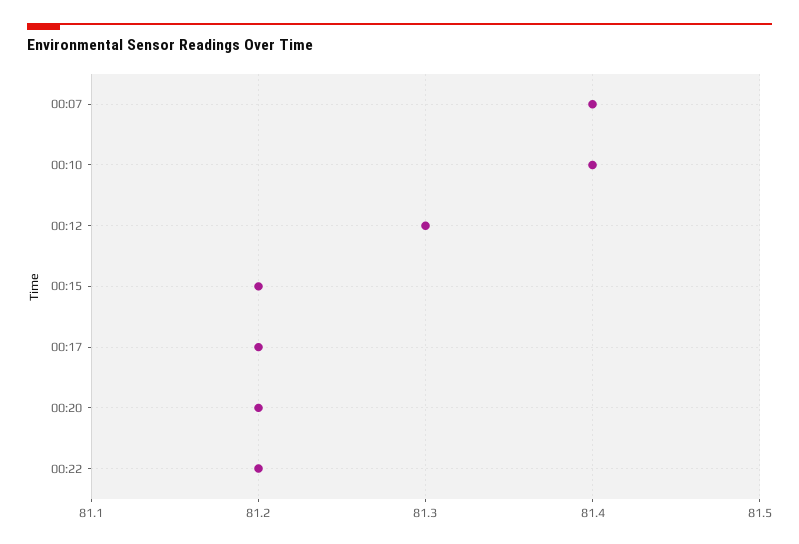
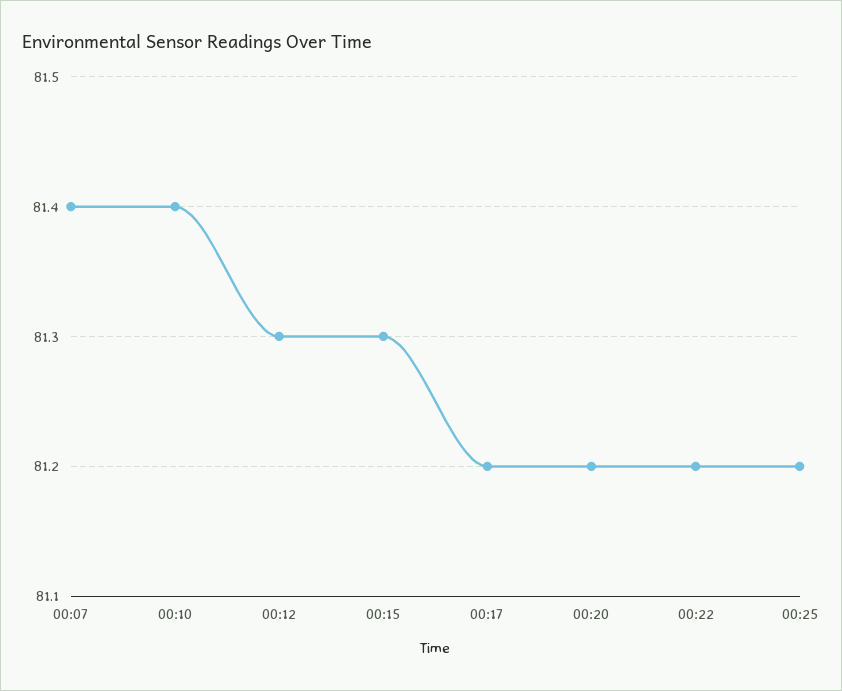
00:15: 81.2 -> 81.3
00:25: none -> 81.2

